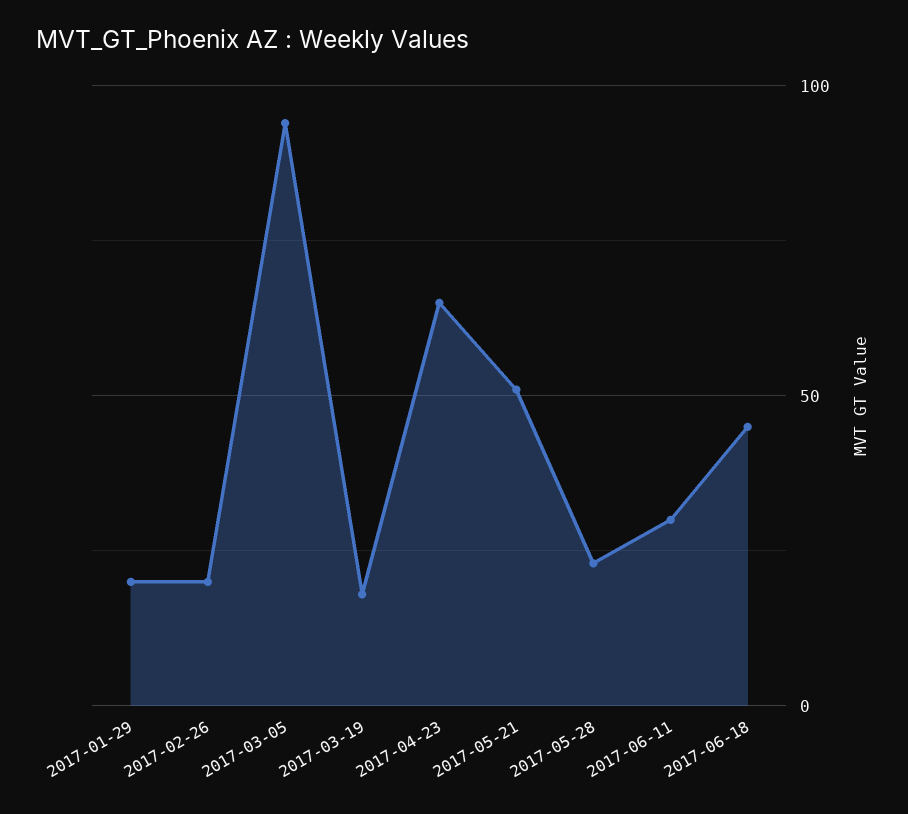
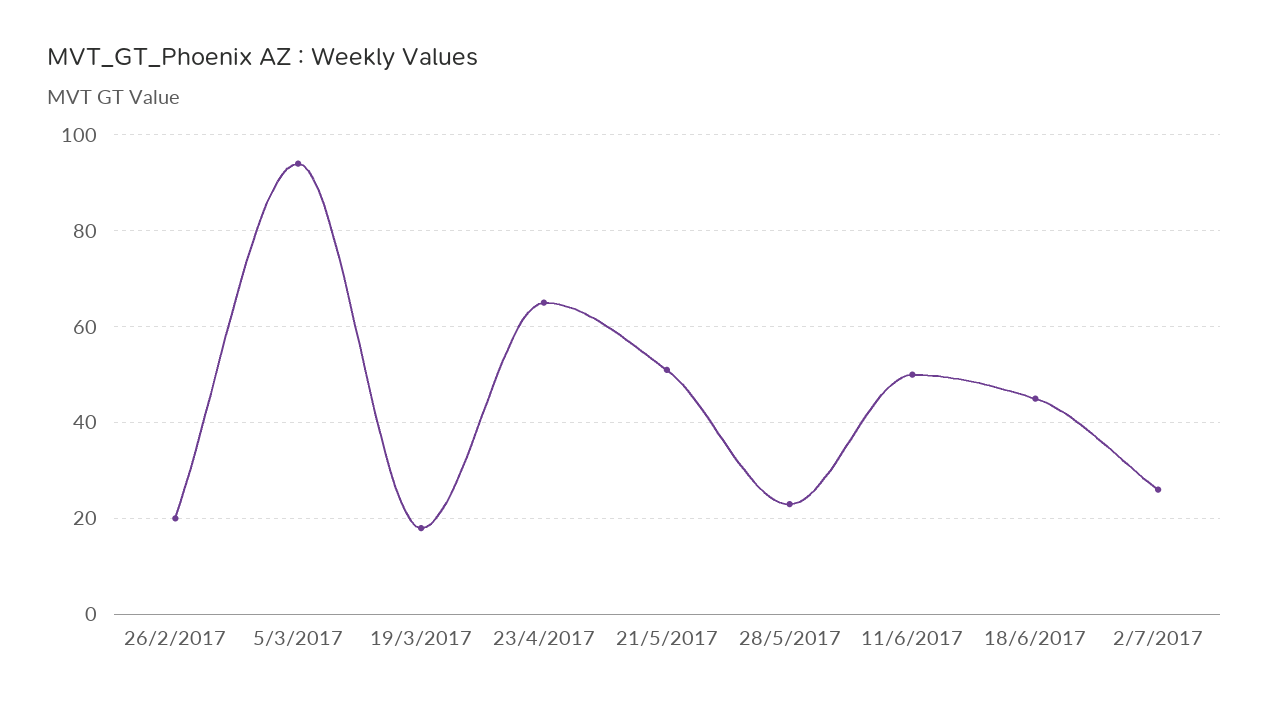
2017-01-29: 20 -> none
2017-06-11: 30 -> 50
2/7/2017: none -> 25

